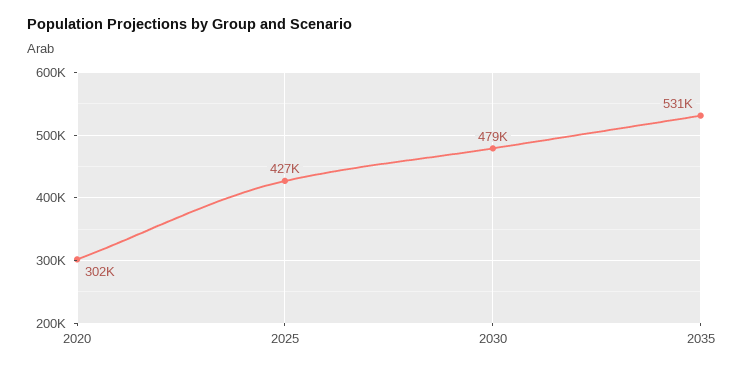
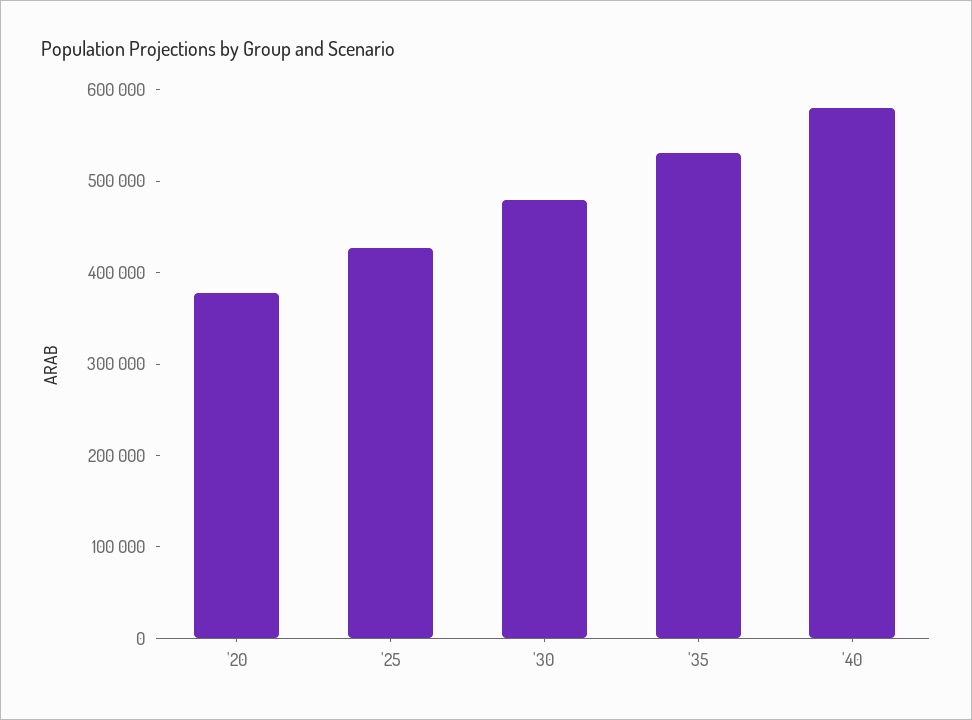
2020: 302000 -> 380000
'40: none -> 580000

